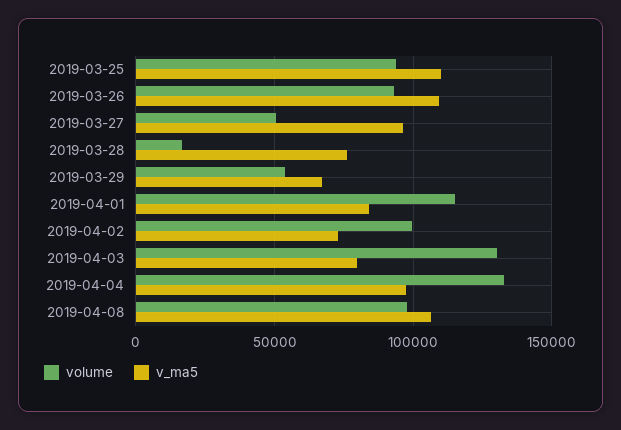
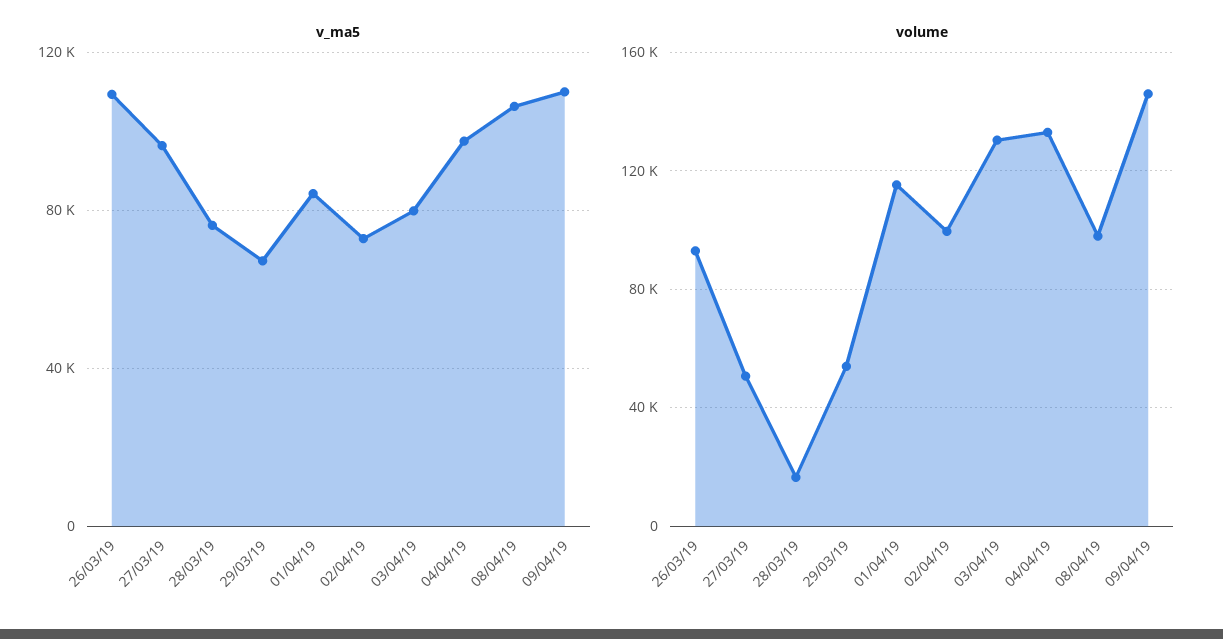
volume, 2019-03-25: 95000 -> none
v_ma5, 2019-03-25: 110000 -> none
v_ma5, 09/04/19: none -> 110000
volume, 09/04/19: none -> 145000

